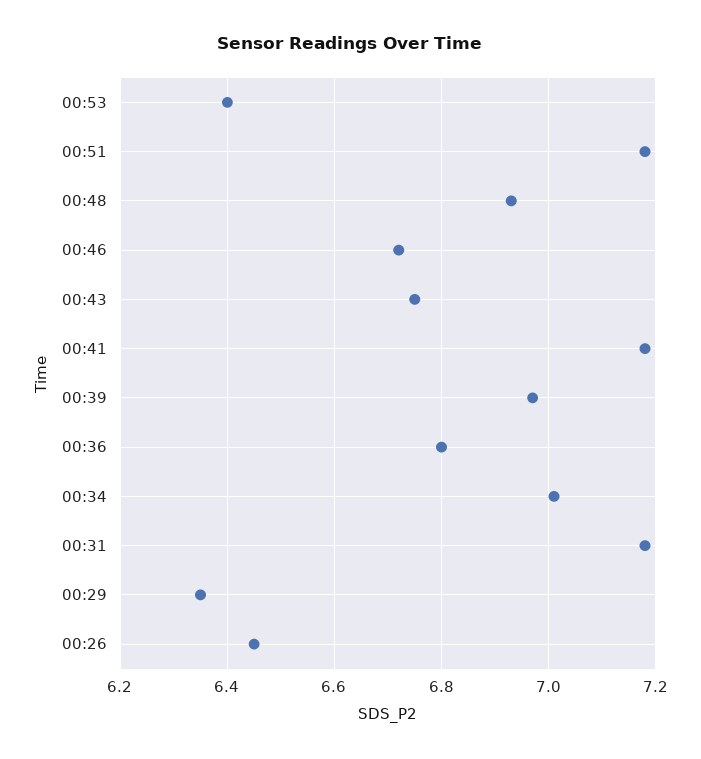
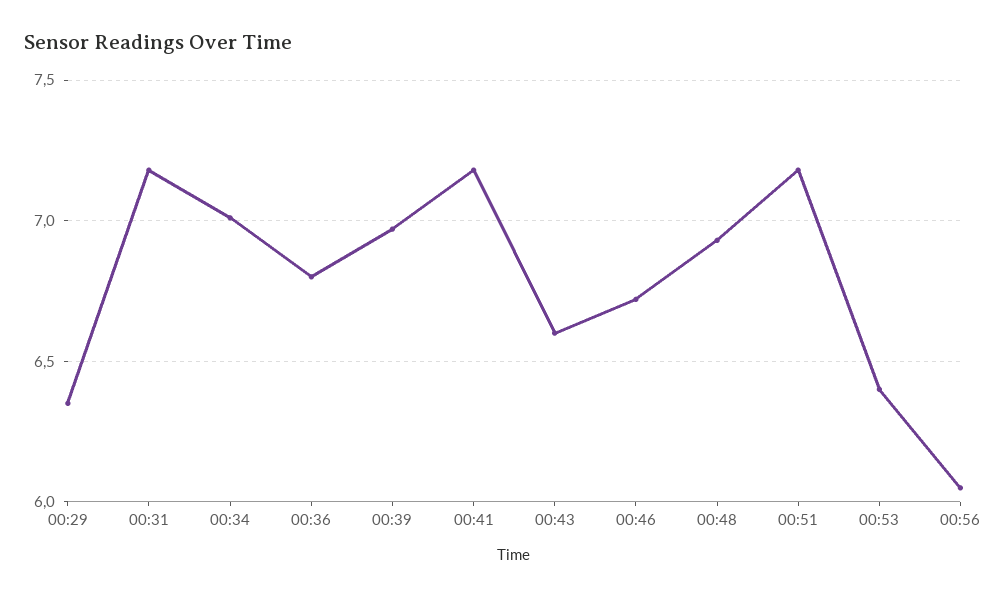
00:43: 6.75 -> 6.6
00:26: 6.45 -> none
00:56: none -> 6.05

